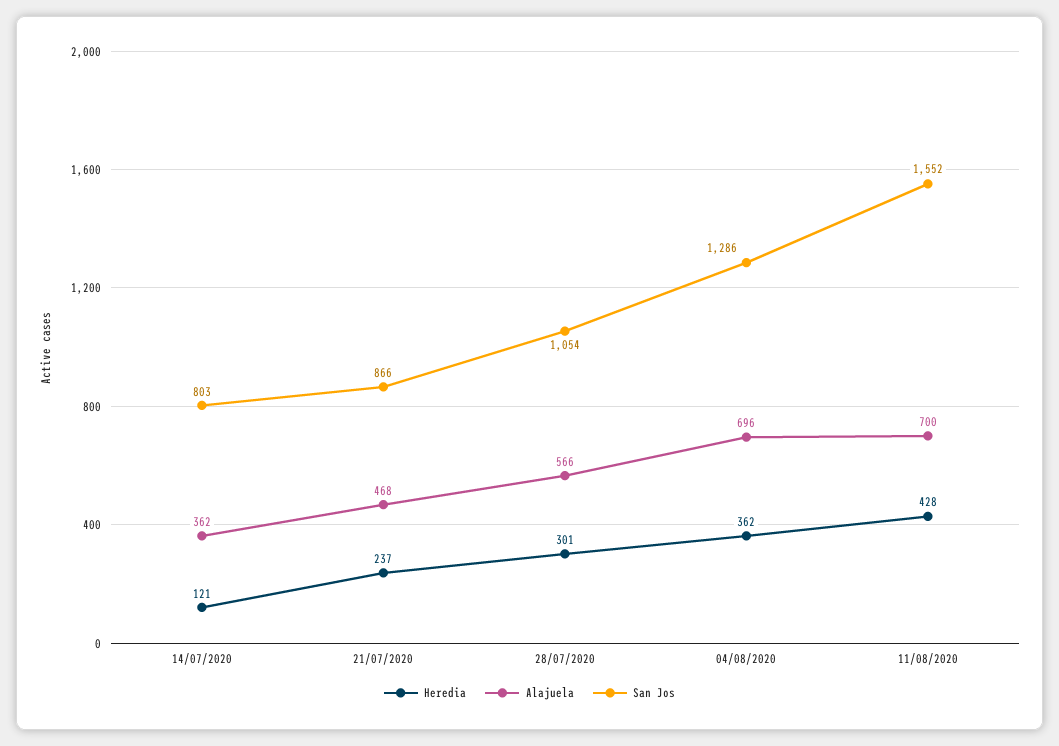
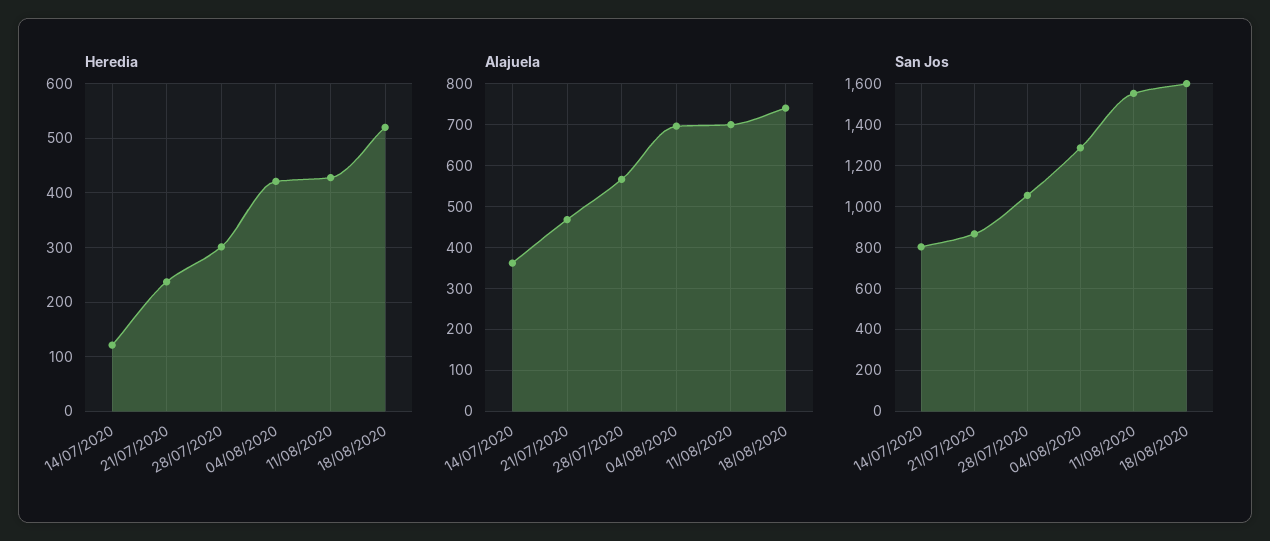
Heredia, 04/08/2020: 362 -> 420
Heredia, 18/08/2020: none -> 520
Alajuela, 18/08/2020: none -> 740
San Jos, 18/08/2020: none -> 1600

